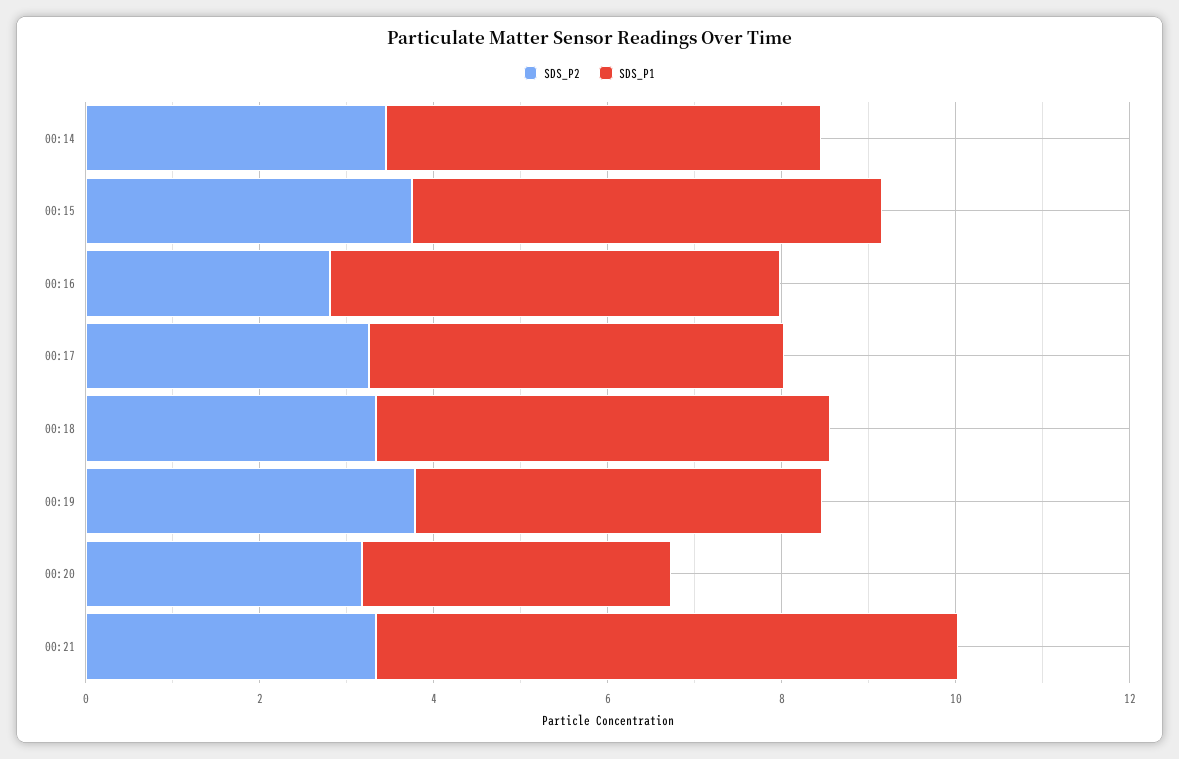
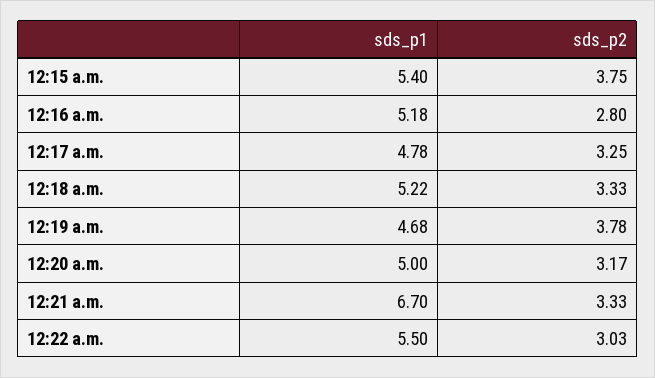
SDS_P2, 00:14: 3.5 -> none
SDS_P1, 00:14: 5 -> none
SDS_P1, 00:20: 3.5 -> 5
SDS_P1, 12:22 a.m.: none -> 5.5
SDS_P2, 12:22 a.m.: none -> 3.03

